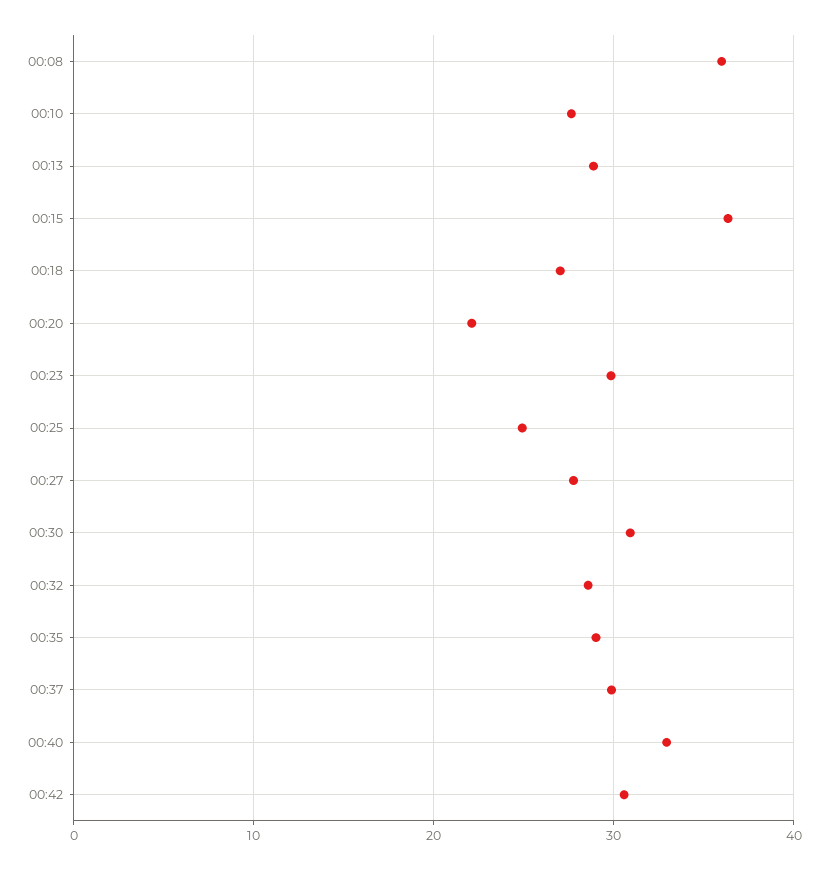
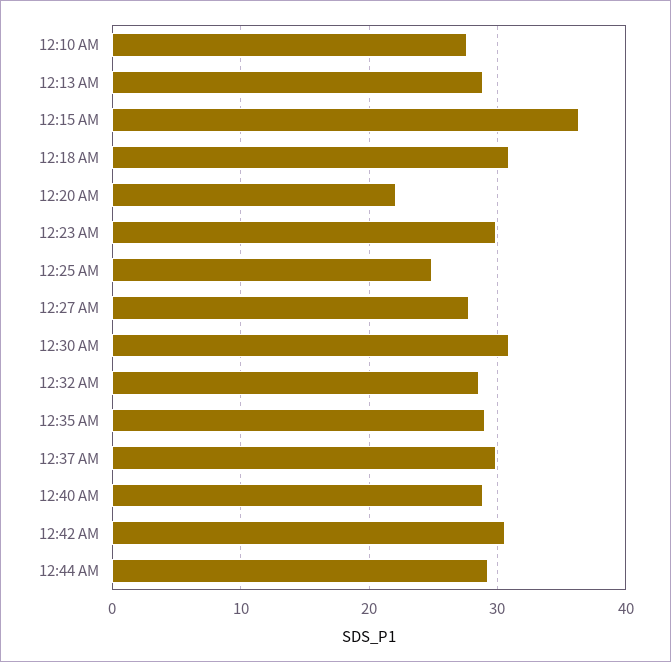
00:08: 36 -> none
00:18: 27 -> 31
00:40: 33 -> 29
12:44 AM: none -> 29

